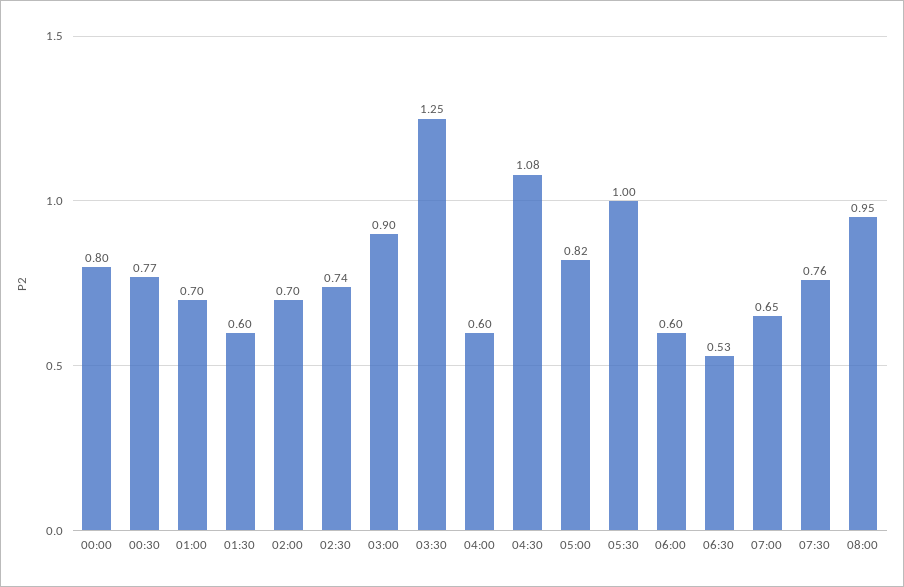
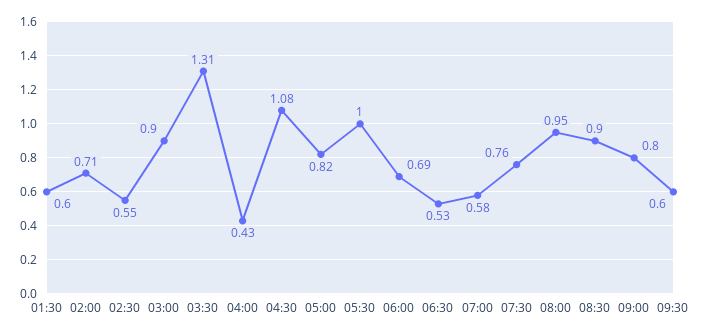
00:00: 0.8 -> none
00:30: 0.77 -> none
01:00: 0.7 -> none
02:00: 0.7 -> 0.71
02:30: 0.74 -> 0.55
03:30: 1.25 -> 1.31
04:00: 0.6 -> 0.43
06:00: 0.6 -> 0.69
07:00: 0.65 -> 0.58
08:30: none -> 0.9
09:00: none -> 0.8
09:30: none -> 0.6

